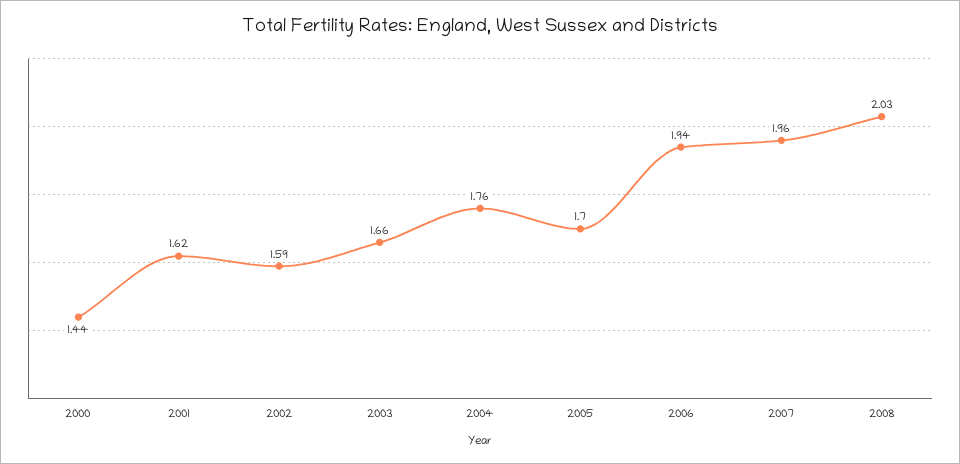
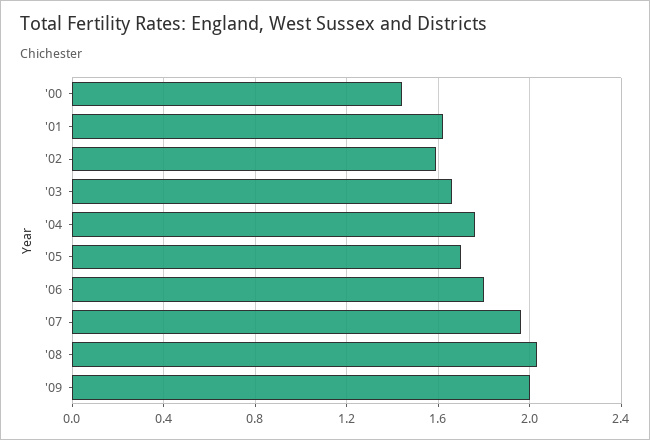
2006: 1.94 -> 1.8
'09: none -> 2

